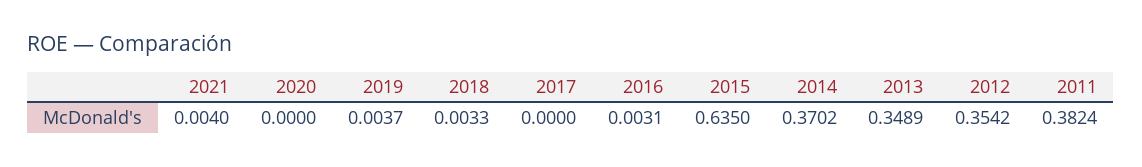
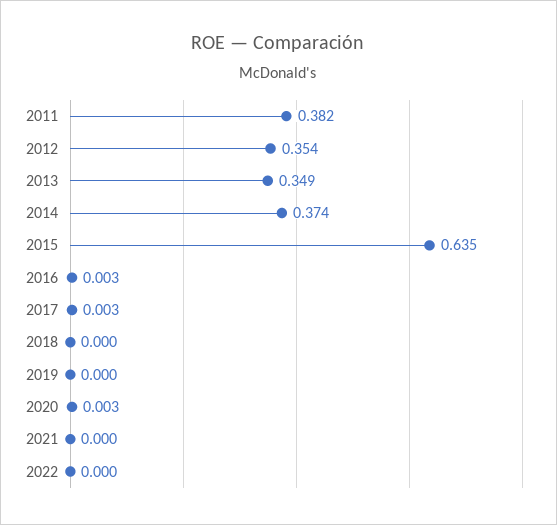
2021: 0.004 -> 0
2020: 0 -> 0.003
2019: 0.0037 -> 0
2018: 0.0033 -> 0
2017: 0 -> 0.003
2014: 0.3702 -> 0.374
2022: none -> 0

